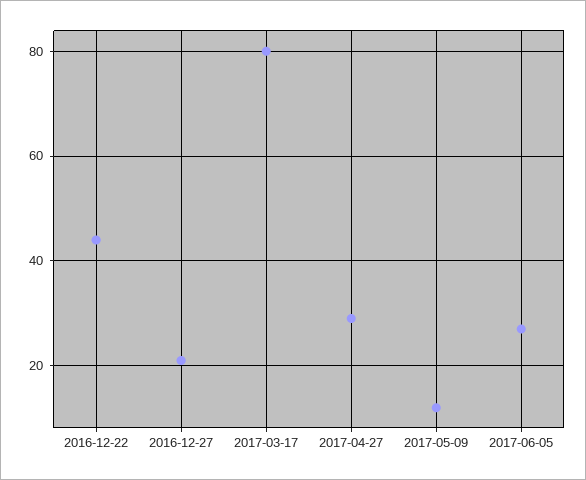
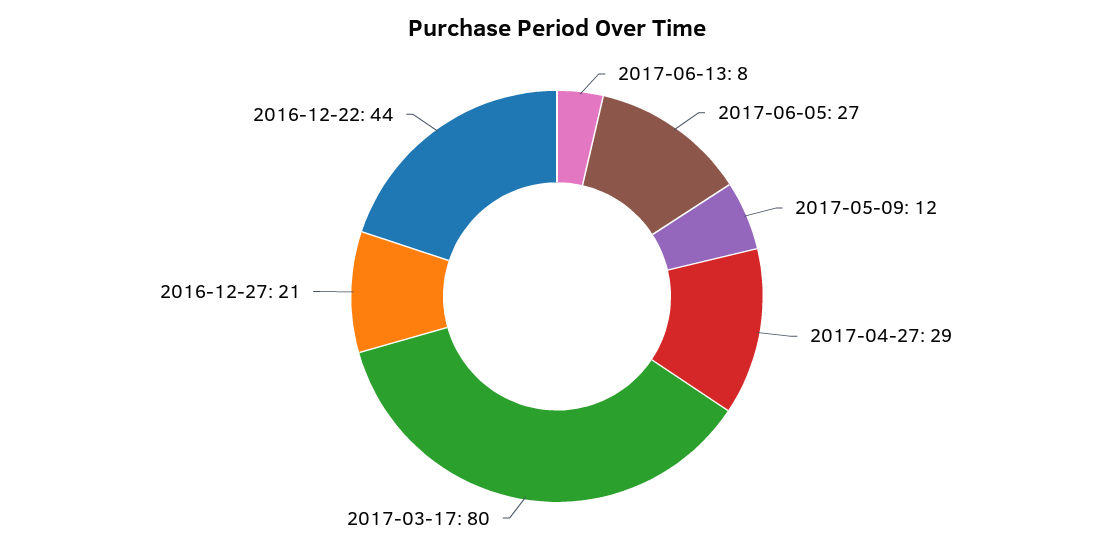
2017-06-13: none -> 8

